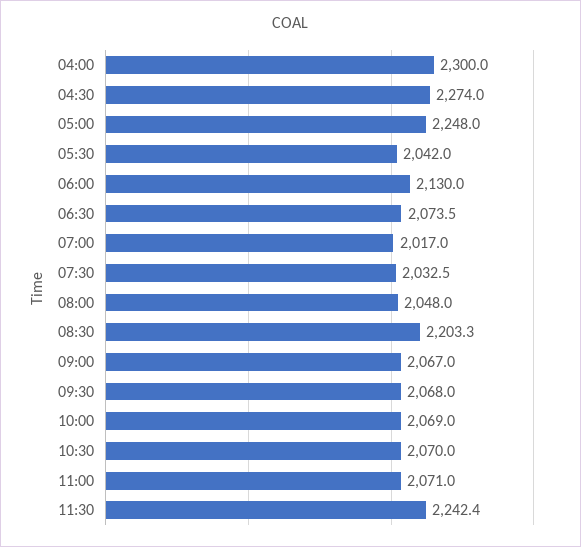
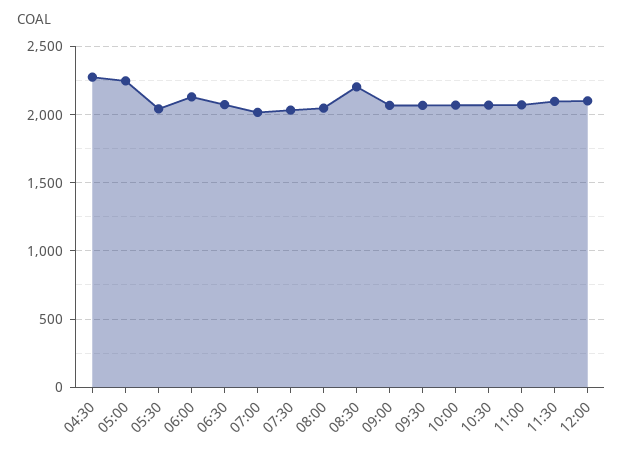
04:00: 2300 -> none
11:30: 2242.4 -> 2100
12:00: none -> 2100

